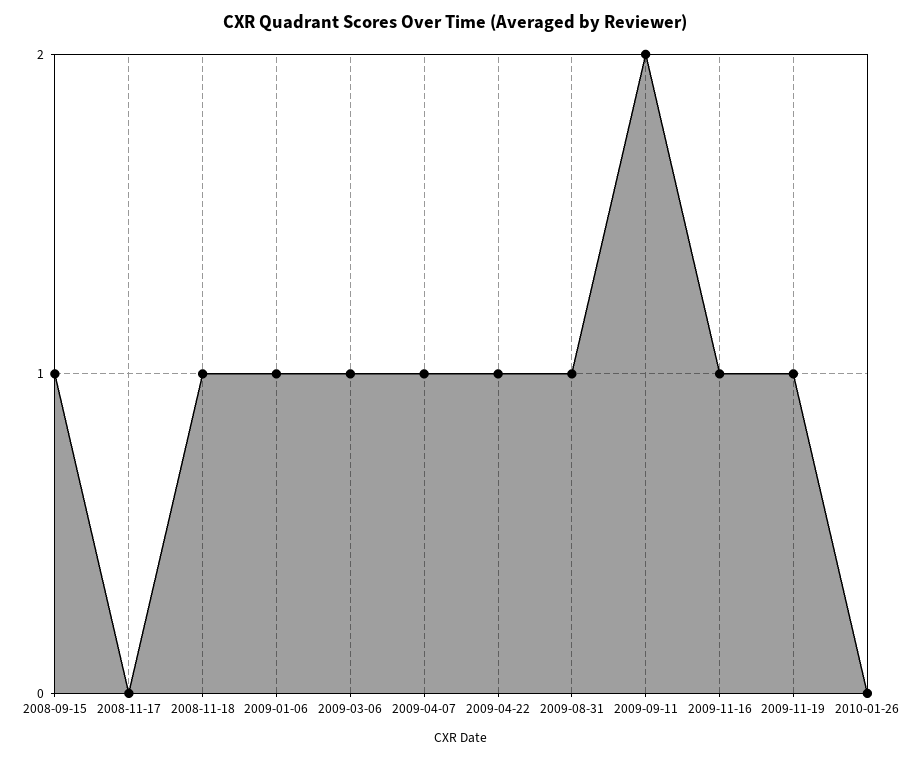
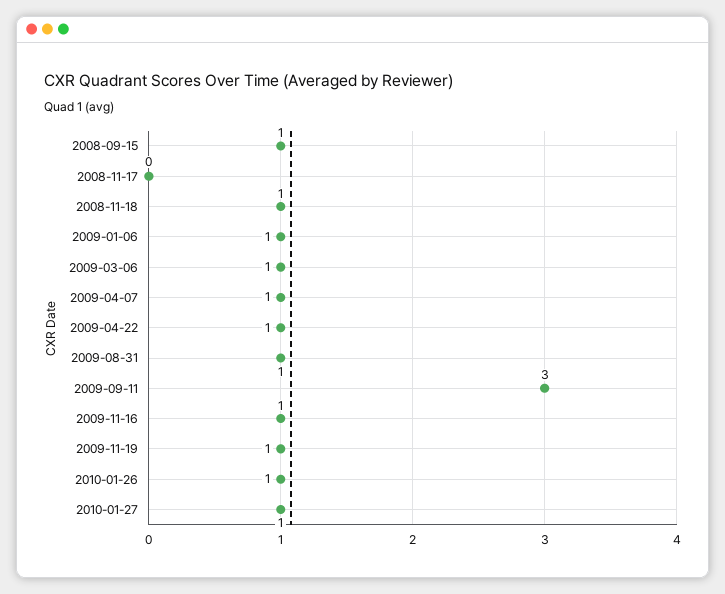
2009-09-11: 2 -> 3
2010-01-26: 0 -> 1
2010-01-27: none -> 1

